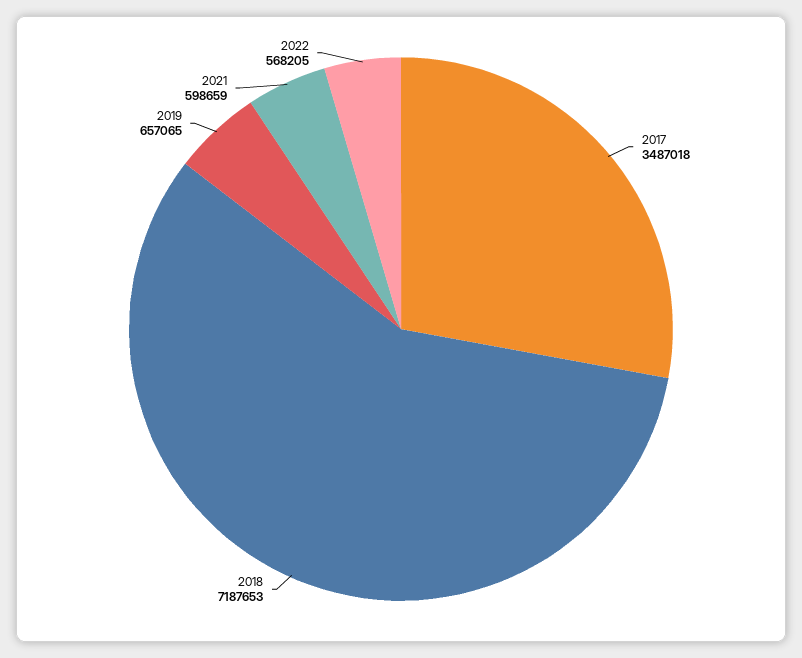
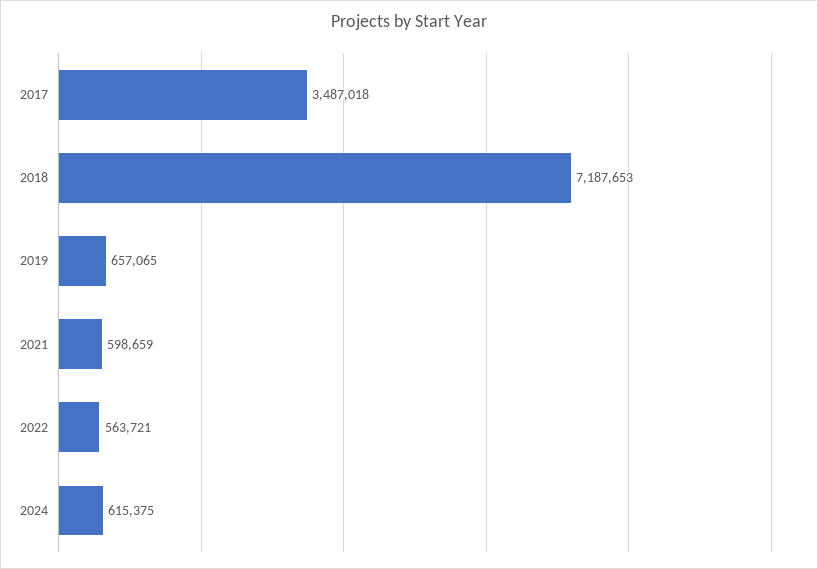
2022: 568205 -> 563721
2024: none -> 615375

